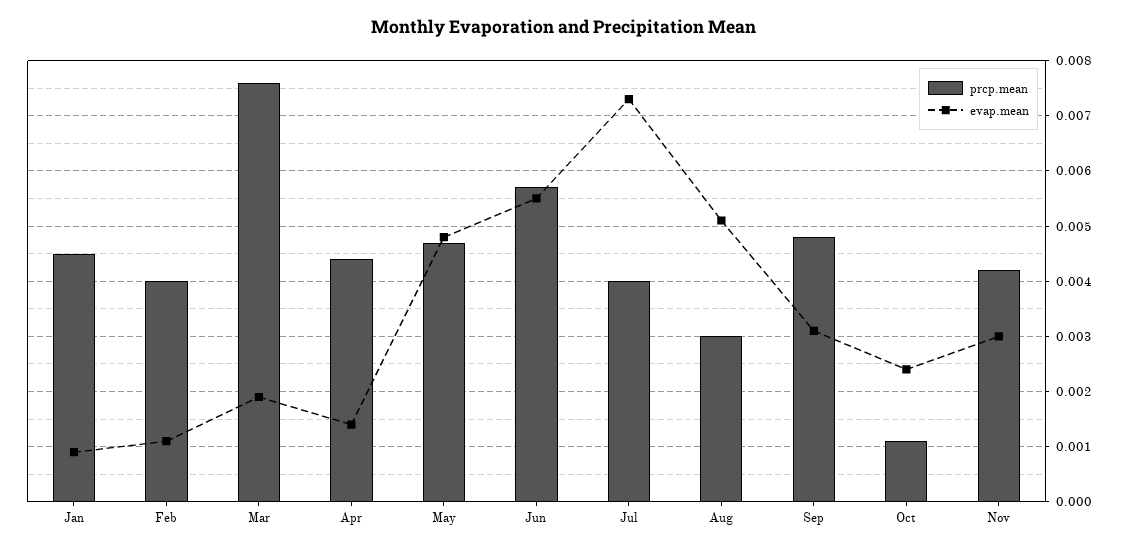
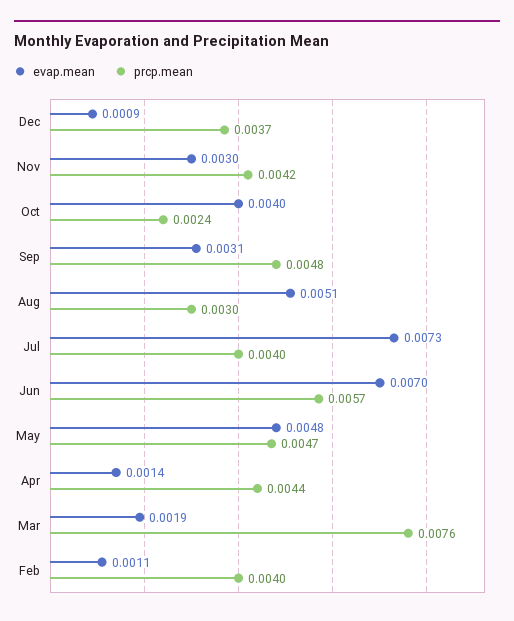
prcp.mean, Jan: 0.0045 -> none
evap.mean, Jan: 0.001 -> none
evap.mean, Jun: 0.0055 -> 0.007
prcp.mean, Oct: 0.001 -> 0.0024
evap.mean, Oct: 0.0025 -> 0.004
evap.mean, Dec: none -> 0.0009
prcp.mean, Dec: none -> 0.0037

